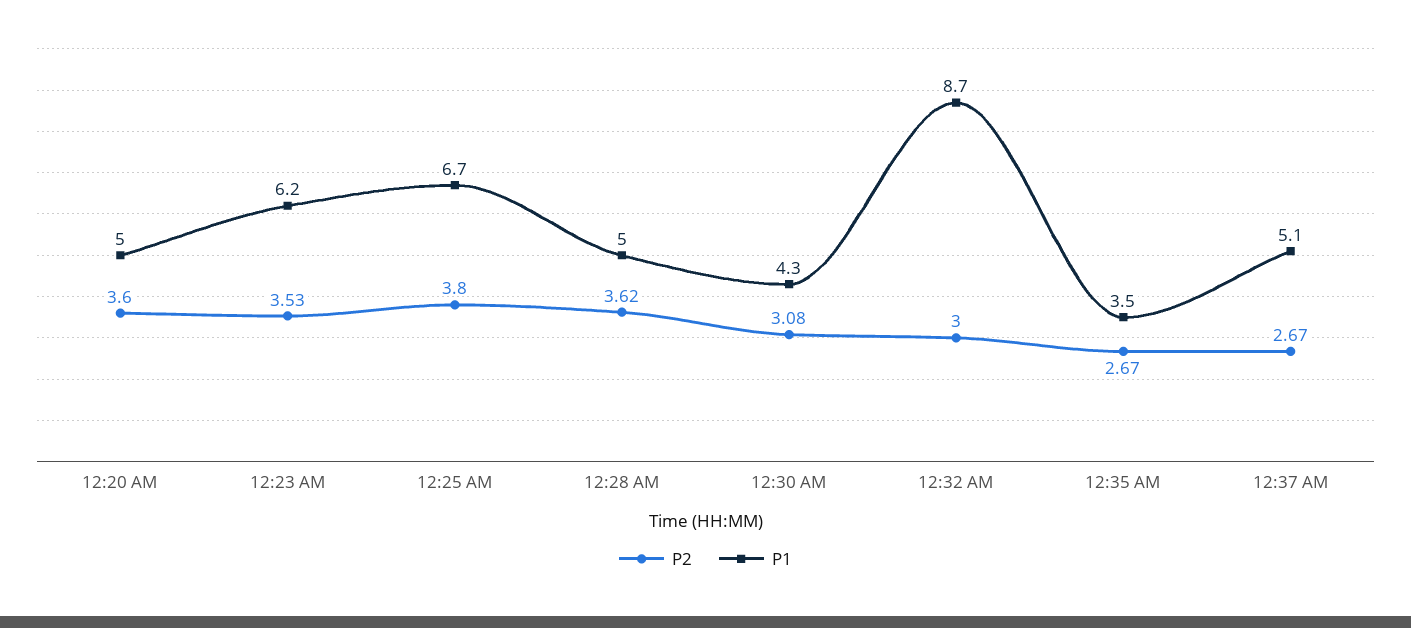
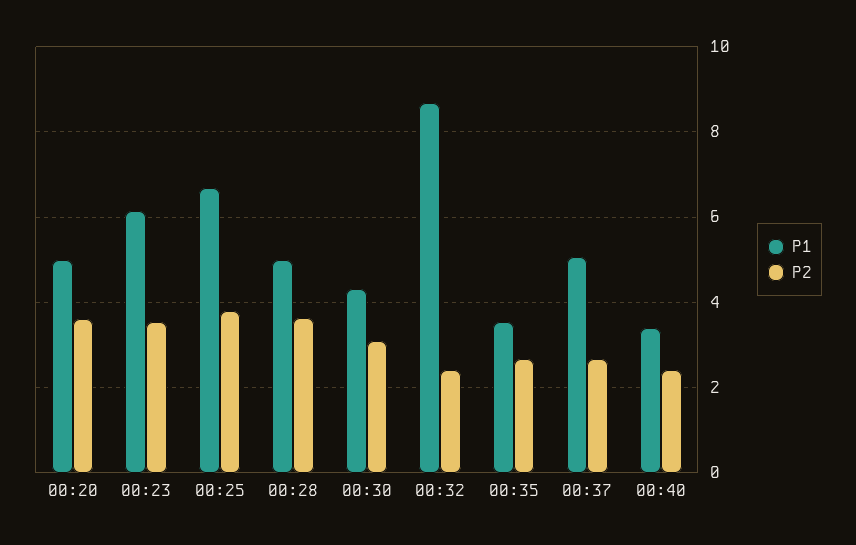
P2, 12:32 AM: 3 -> 2.4
P1, 00:40: none -> 3.4
P2, 00:40: none -> 2.4

